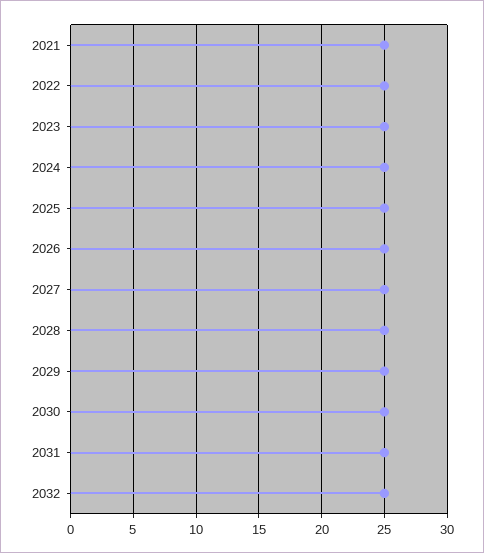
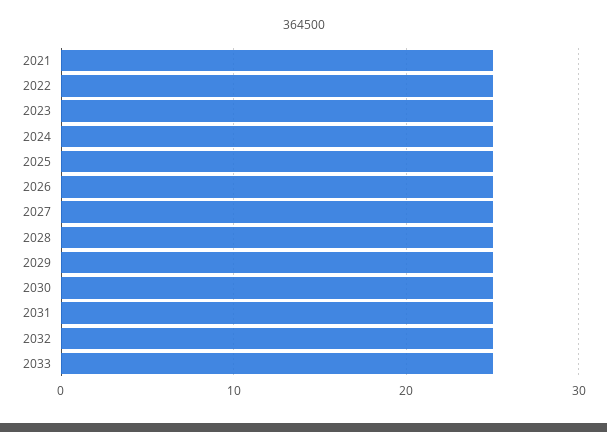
2033: none -> 25

